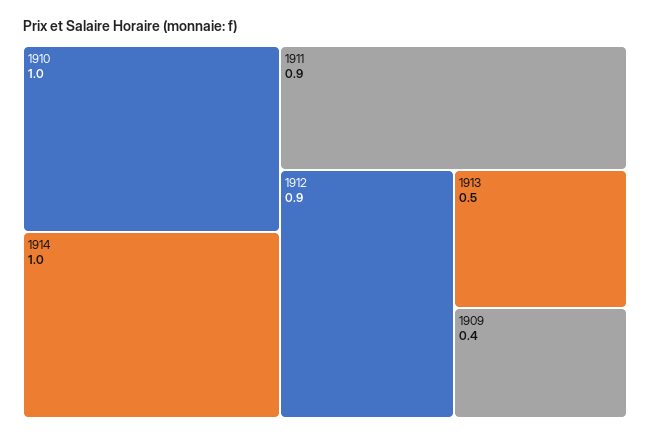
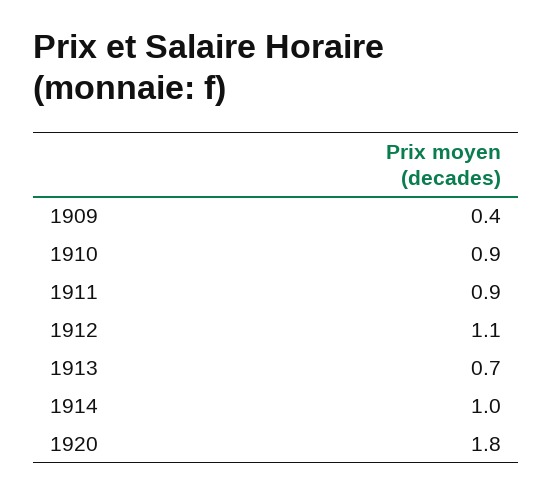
1910: 1 -> 0.9
1912: 0.9 -> 1.1
1913: 0.5 -> 0.7
1920: none -> 1.8

